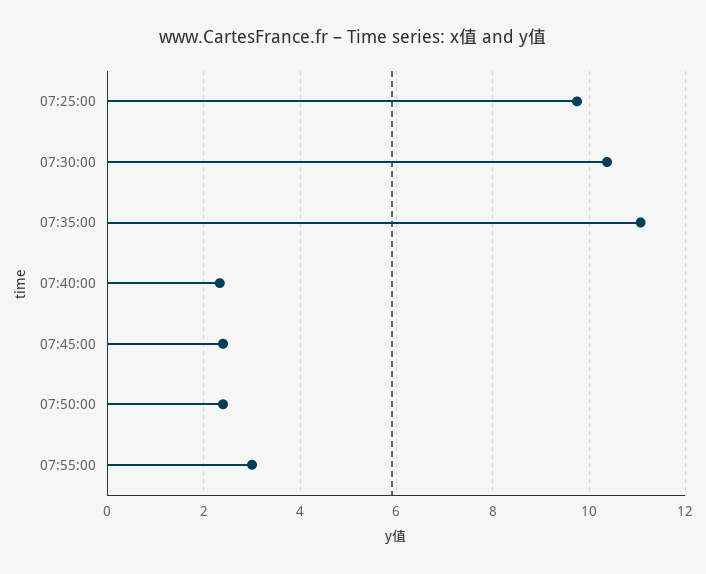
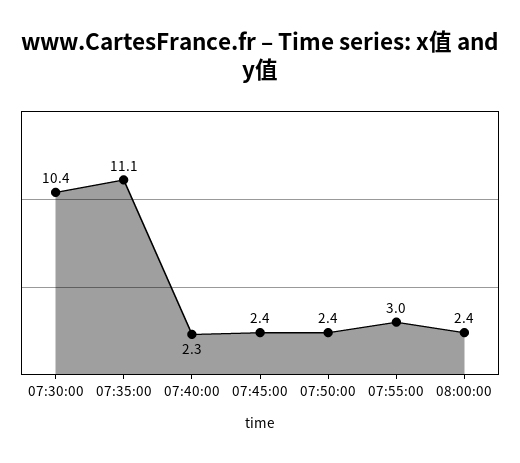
07:25:00: 9.8 -> none
08:00:00: none -> 2.4

